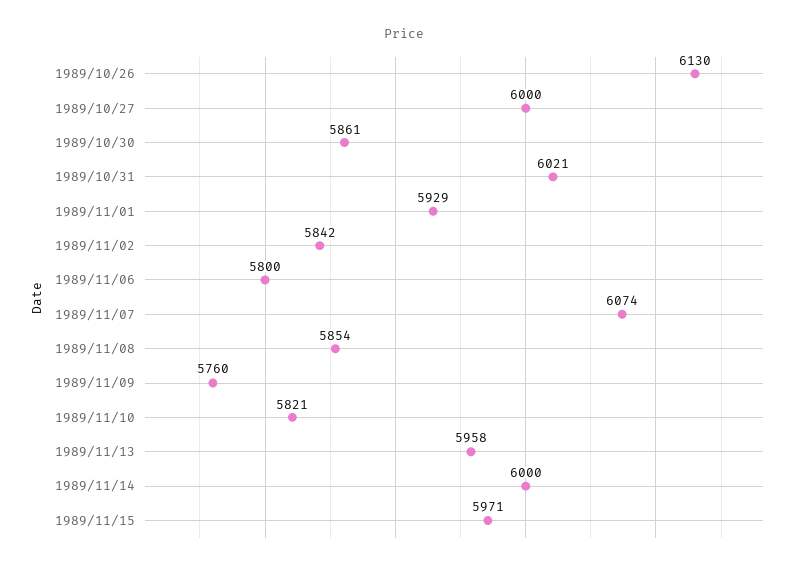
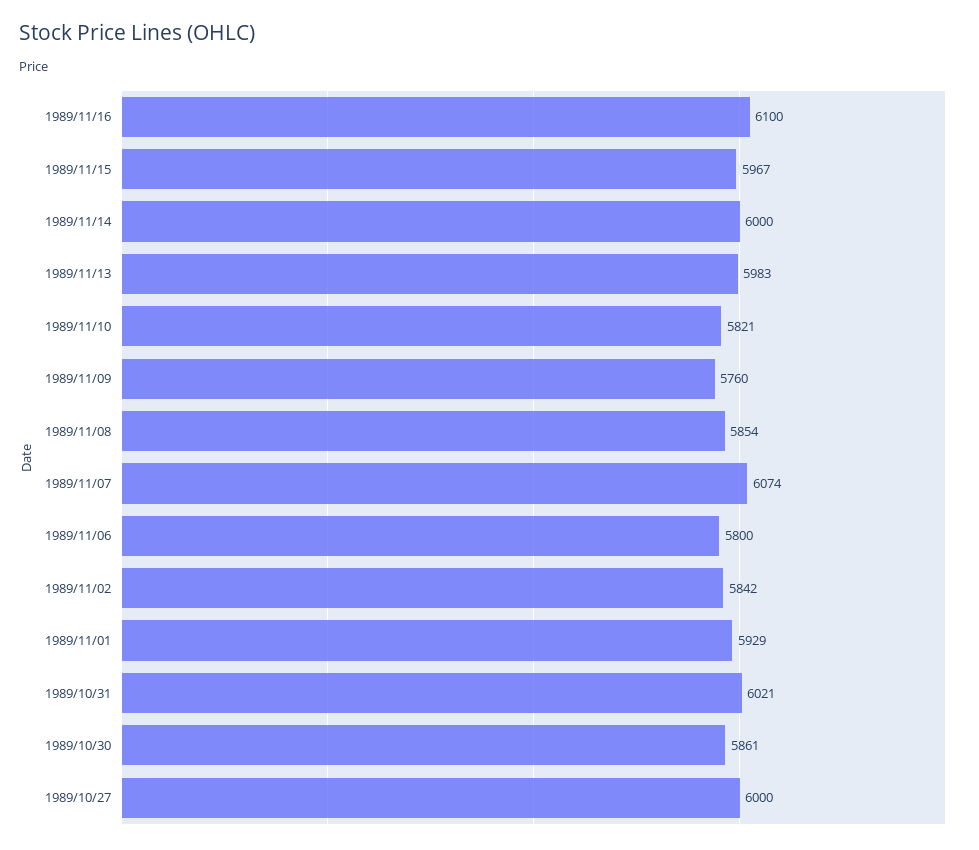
1989/10/26: 6130 -> none
1989/11/13: 5958 -> 5983
1989/11/15: 5971 -> 5967
1989/11/16: none -> 6100

